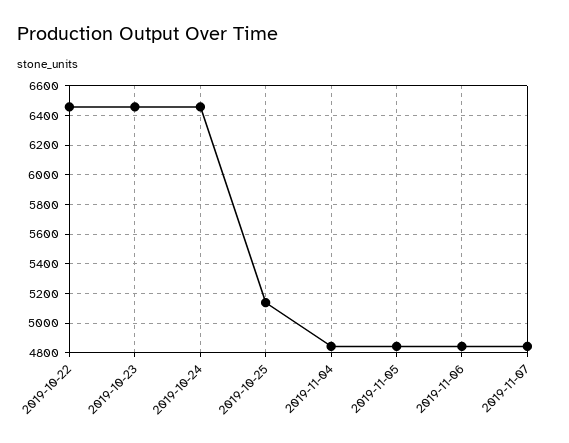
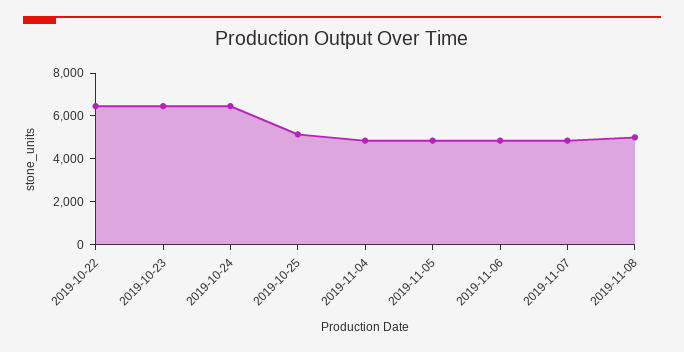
2019-11-08: none -> 5000

